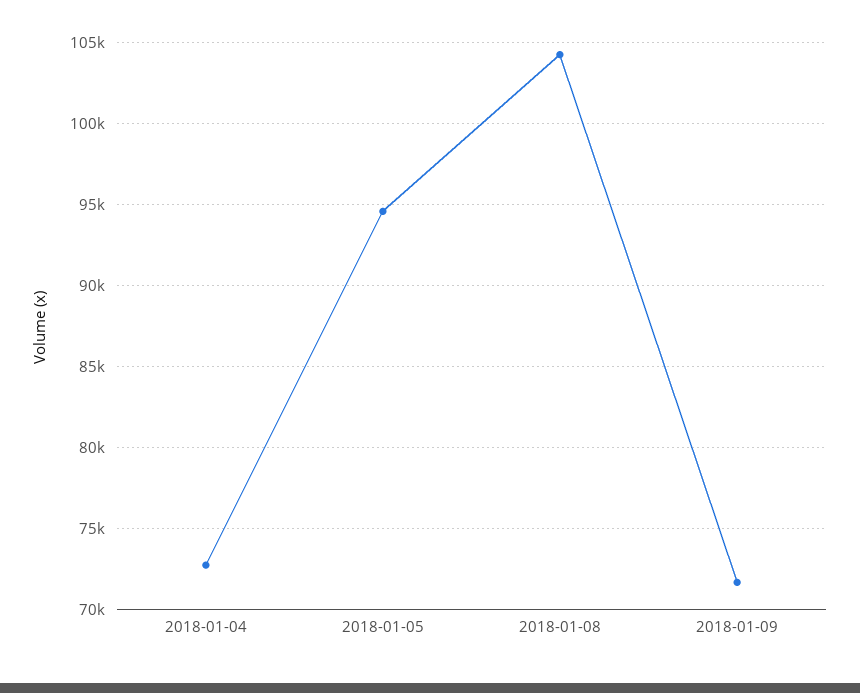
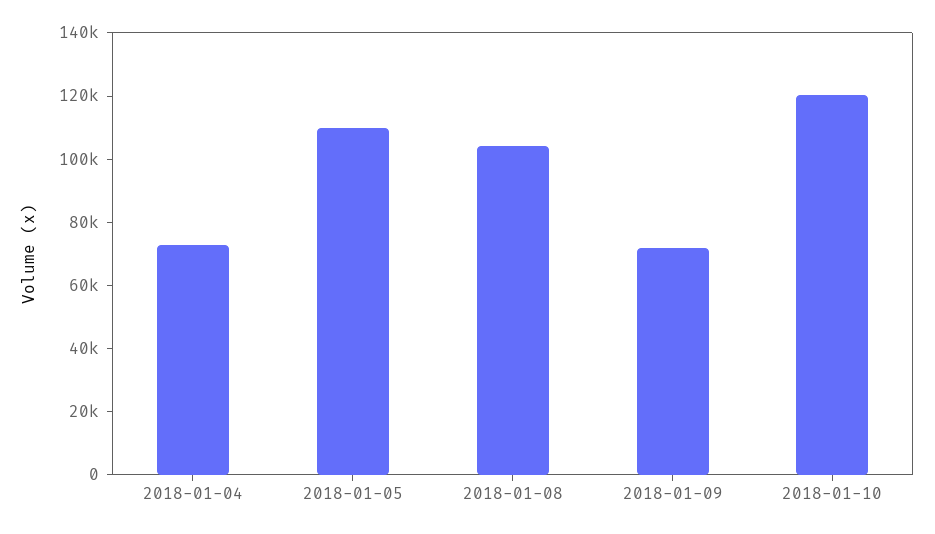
2018-01-05: 94500 -> 110000
2018-01-10: none -> 120000

